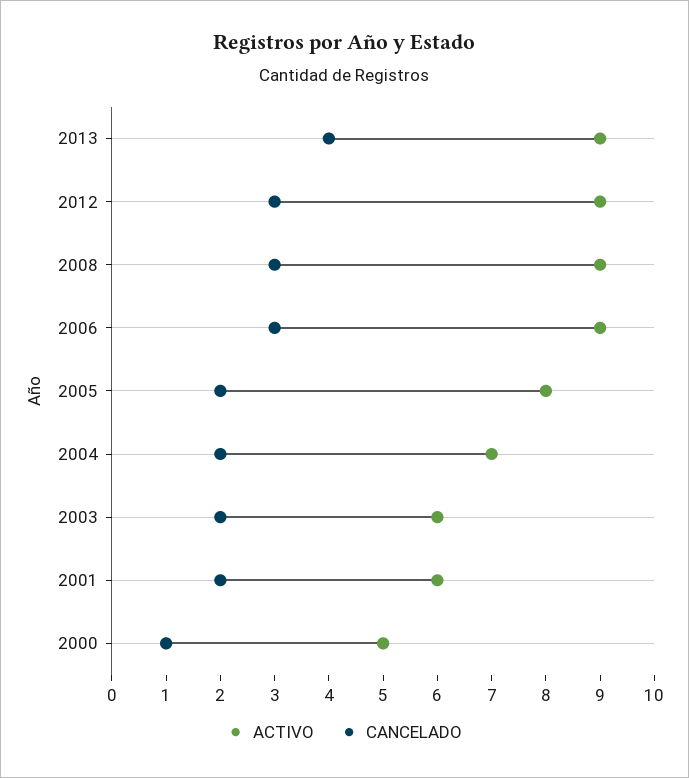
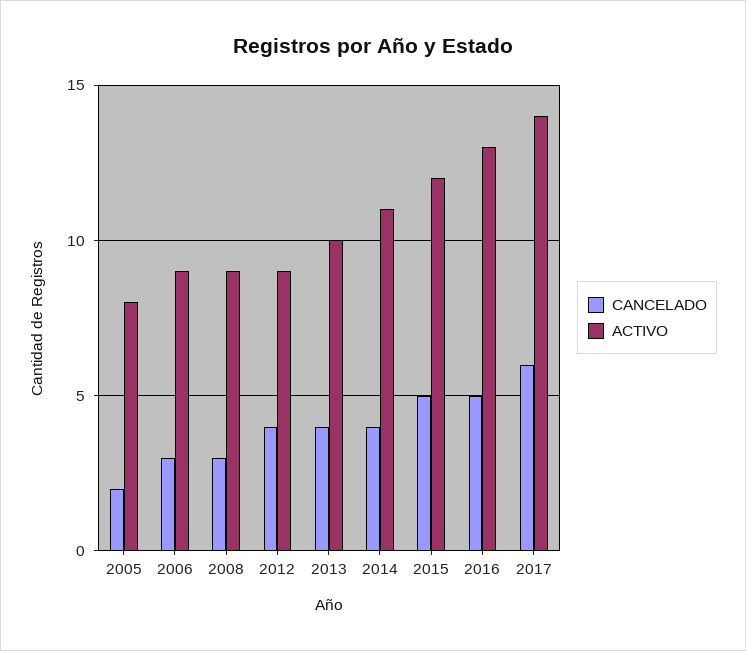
ACTIVO, 2013: 9 -> 10
CANCELADO, 2012: 3 -> 4
ACTIVO, 2004: 7 -> none
CANCELADO, 2004: 2 -> none
ACTIVO, 2003: 6 -> none
CANCELADO, 2003: 2 -> none
ACTIVO, 2001: 6 -> none
CANCELADO, 2001: 2 -> none
ACTIVO, 2000: 5 -> none
CANCELADO, 2000: 1 -> none
CANCELADO, 2014: none -> 4
ACTIVO, 2014: none -> 11
CANCELADO, 2015: none -> 5
ACTIVO, 2015: none -> 12
CANCELADO, 2016: none -> 5
ACTIVO, 2016: none -> 13
CANCELADO, 2017: none -> 6
ACTIVO, 2017: none -> 14

